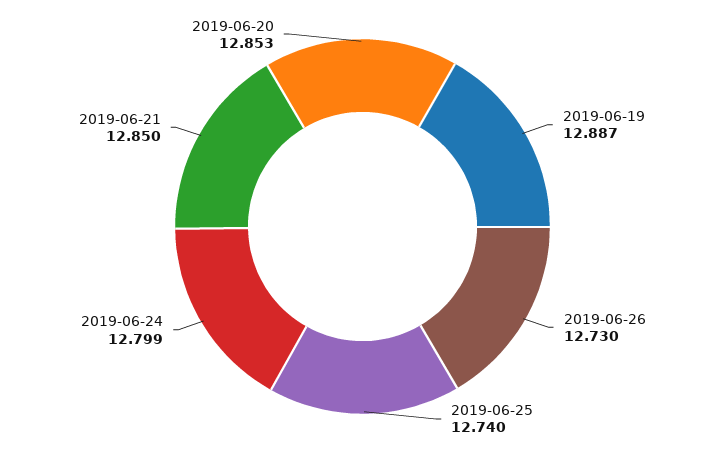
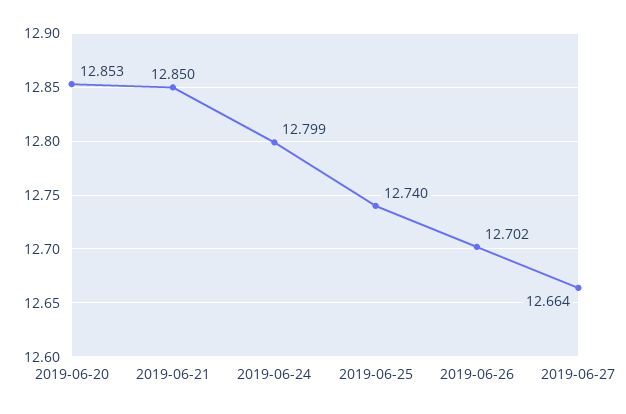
2019-06-19: 12.887 -> none
2019-06-26: 12.73 -> 12.702
2019-06-27: none -> 12.664

